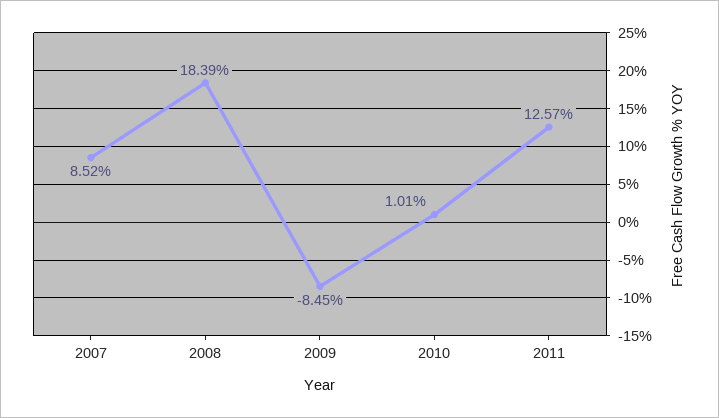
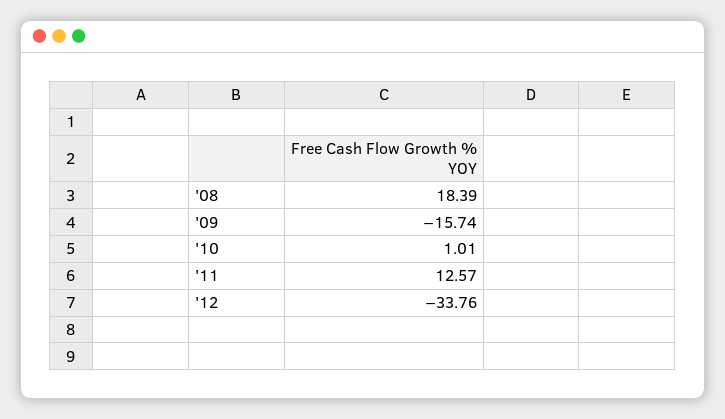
2007: 8.52 -> none
2009: -8.45 -> -15.74
'12: none -> -33.76

